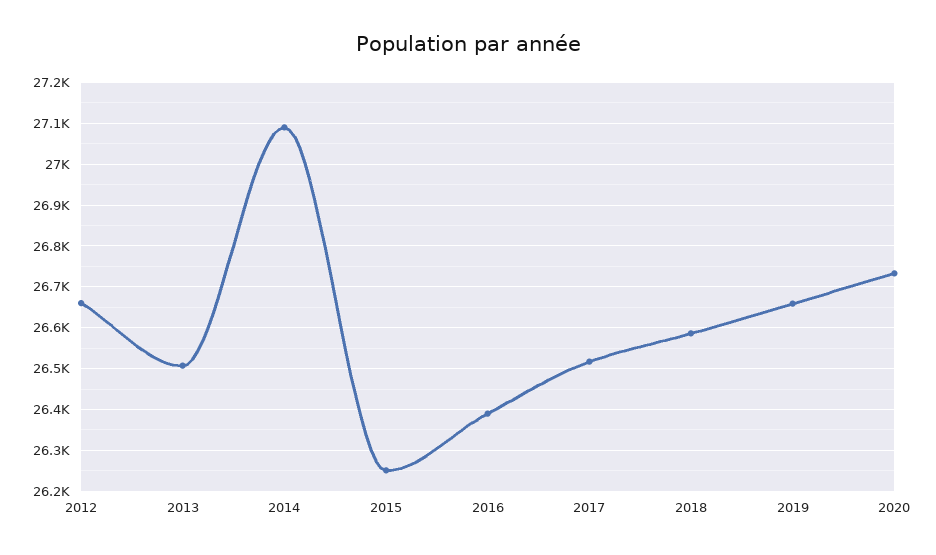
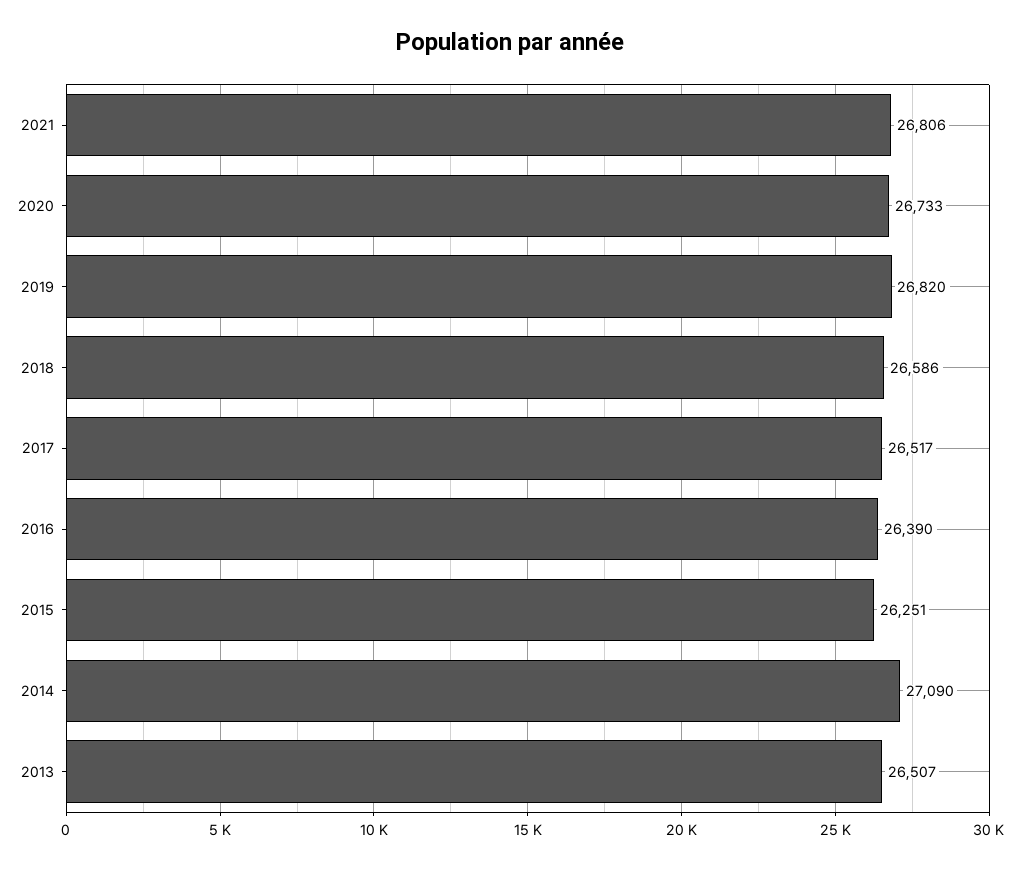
2012: 26660 -> none
2019: 26660 -> 26820
2021: none -> 26806

